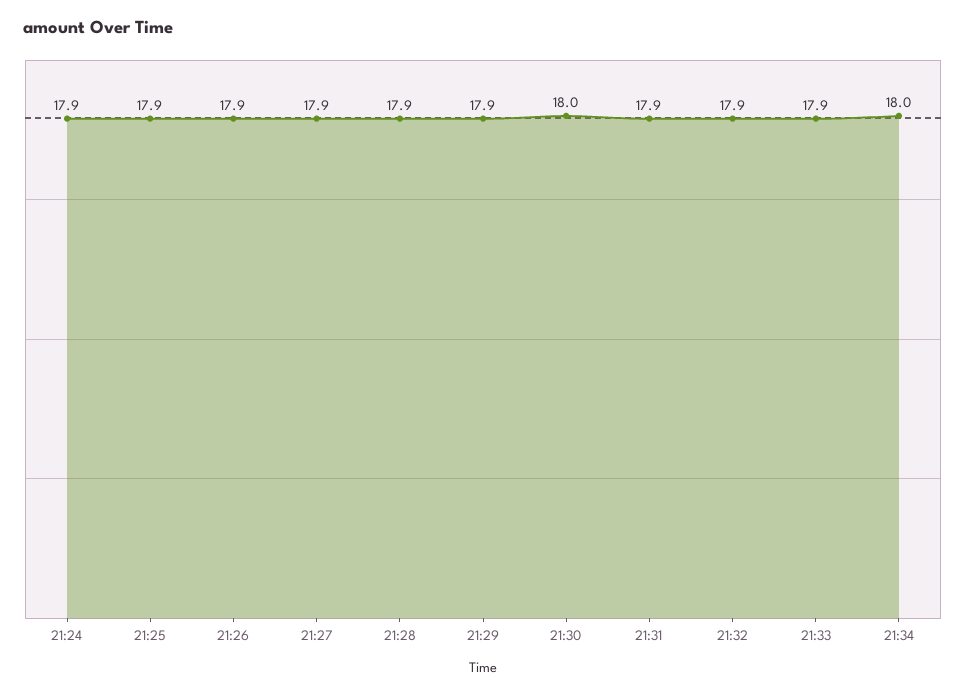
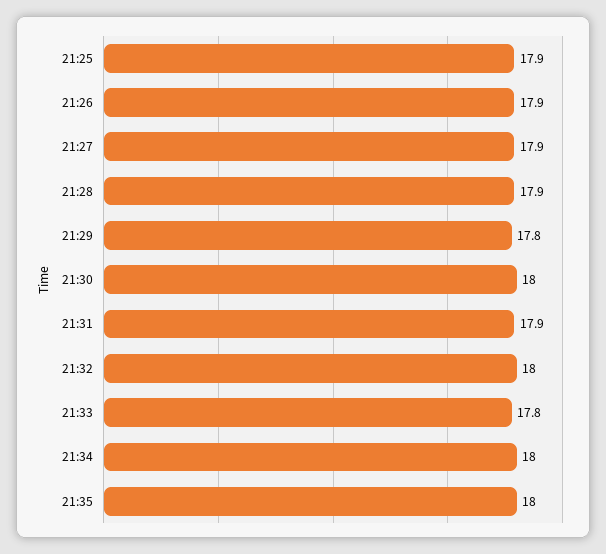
21:24: 17.9 -> none
21:29: 17.9 -> 17.8
21:32: 17.9 -> 18
21:33: 17.9 -> 17.8
21:35: none -> 18

